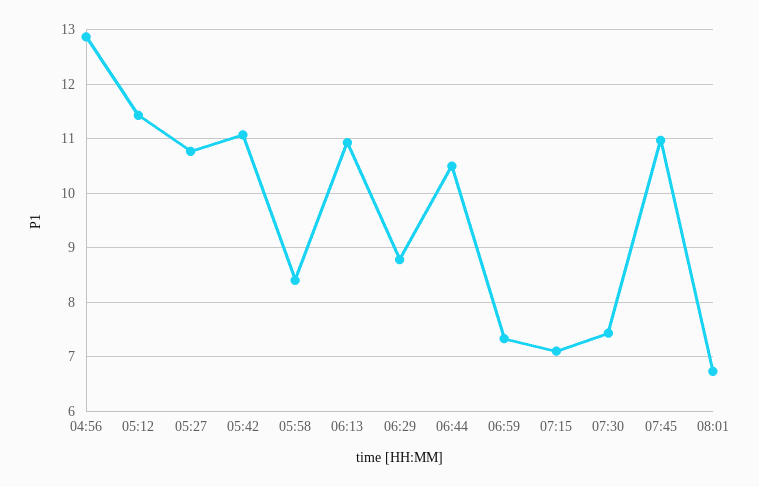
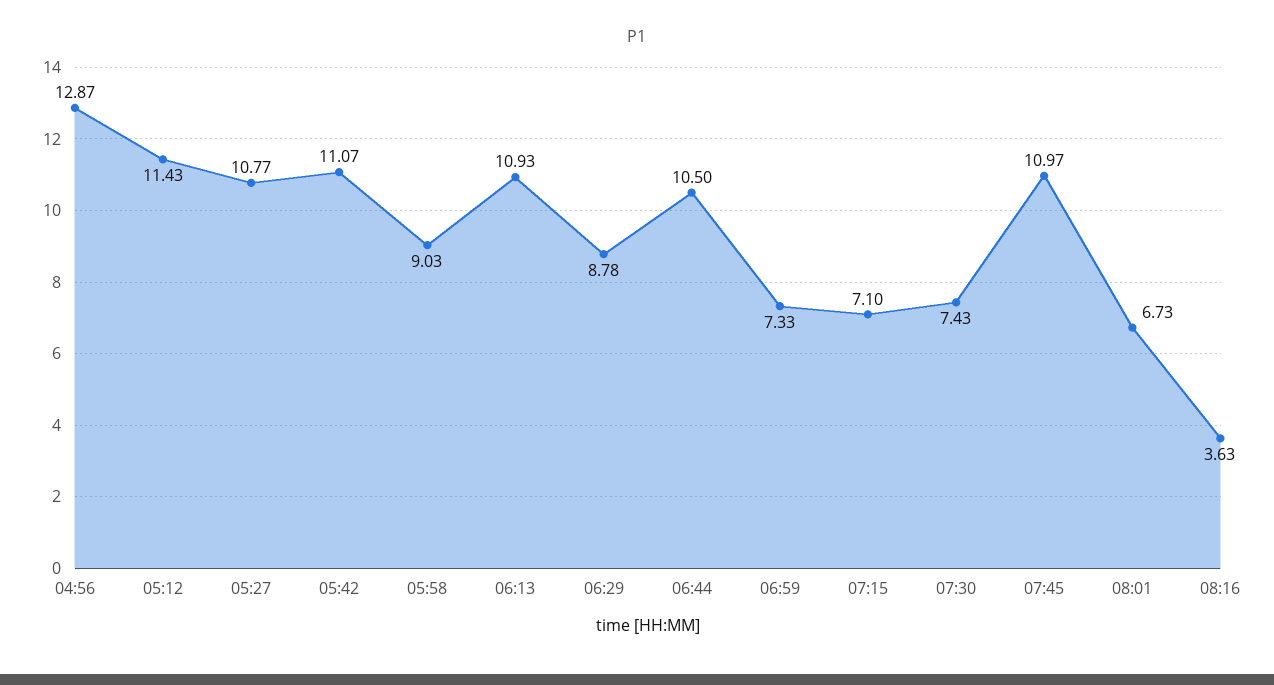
05:58: 8.4 -> 9.03
08:16: none -> 3.63

